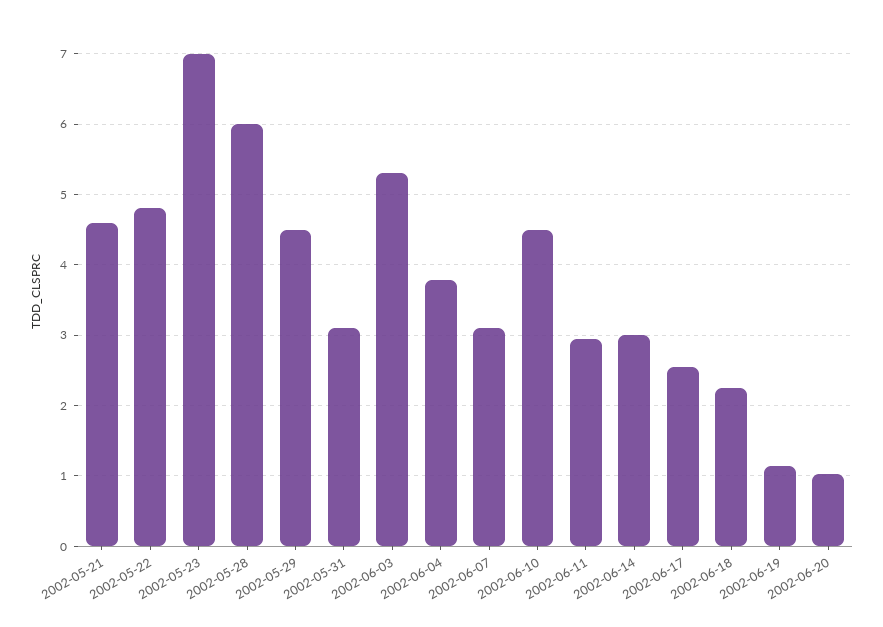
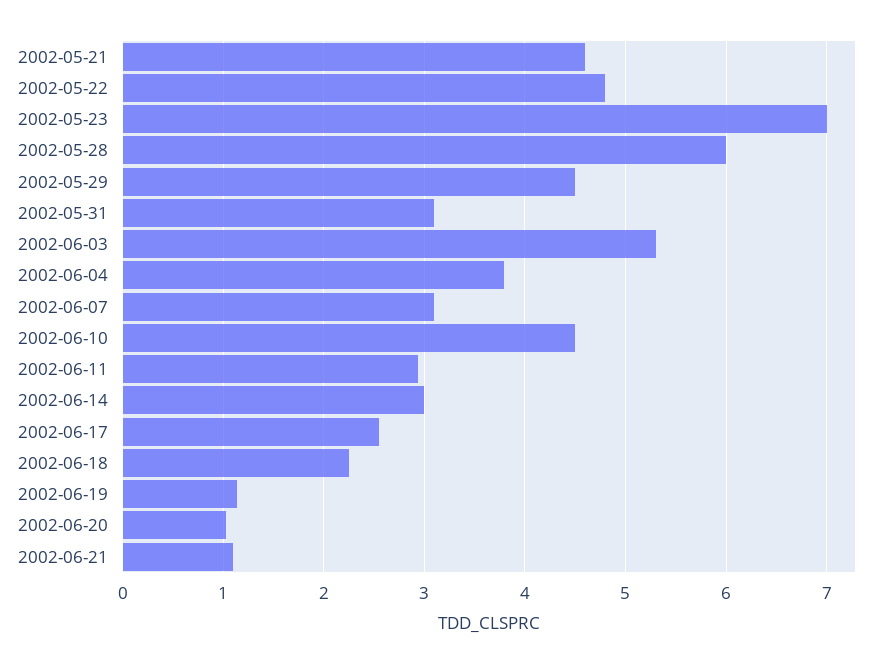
2002-06-21: none -> 1.1

